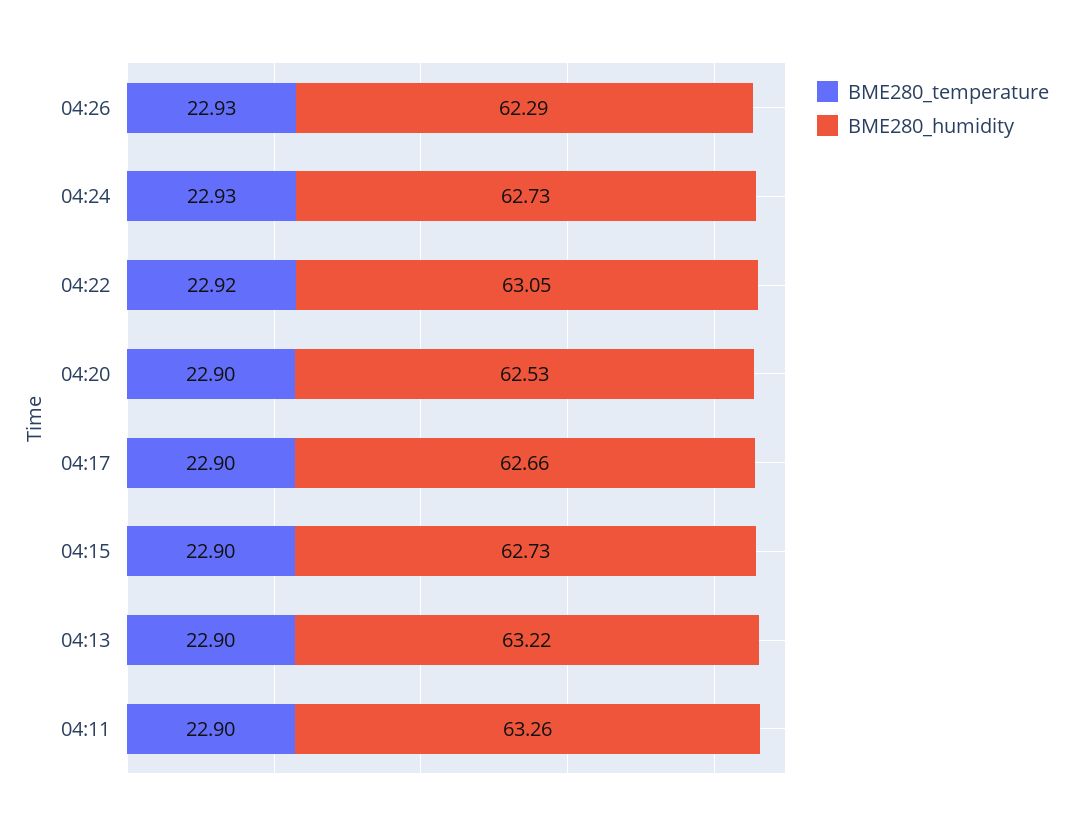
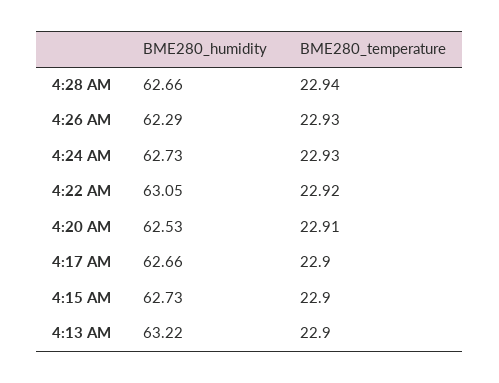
BME280_temperature, 04:20: 22.9 -> 22.91
BME280_temperature, 04:11: 22.9 -> none
BME280_humidity, 04:11: 63.26 -> none
BME280_humidity, 4:28 AM: none -> 62.66
BME280_temperature, 4:28 AM: none -> 22.94

